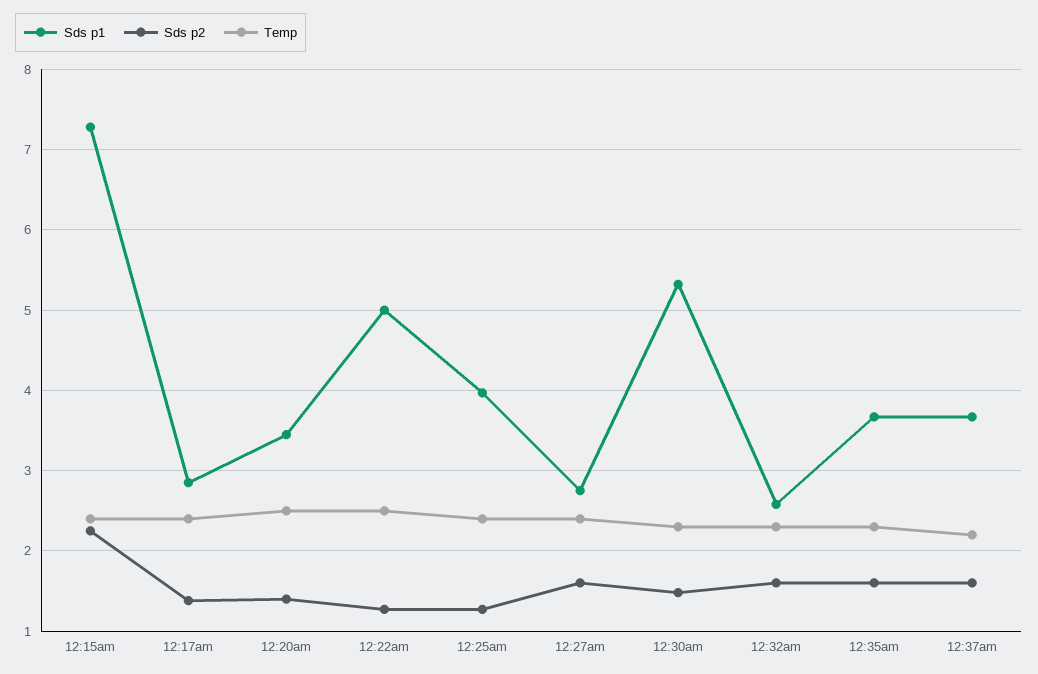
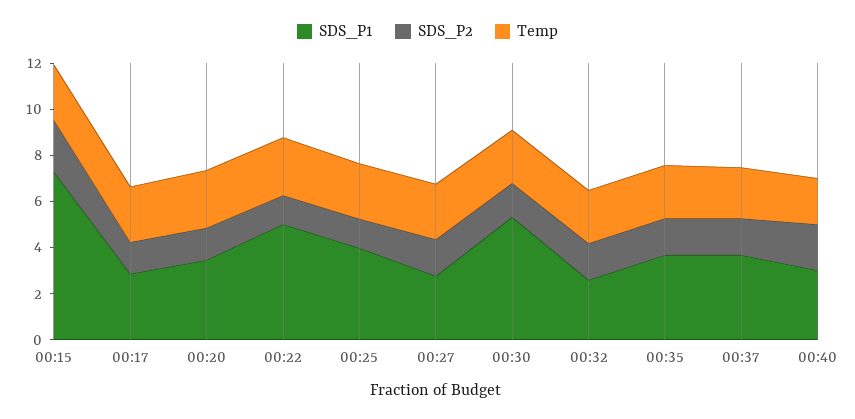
Sds p1, 00:40: none -> 3
Sds p2, 00:40: none -> 2
Temp, 00:40: none -> 2

